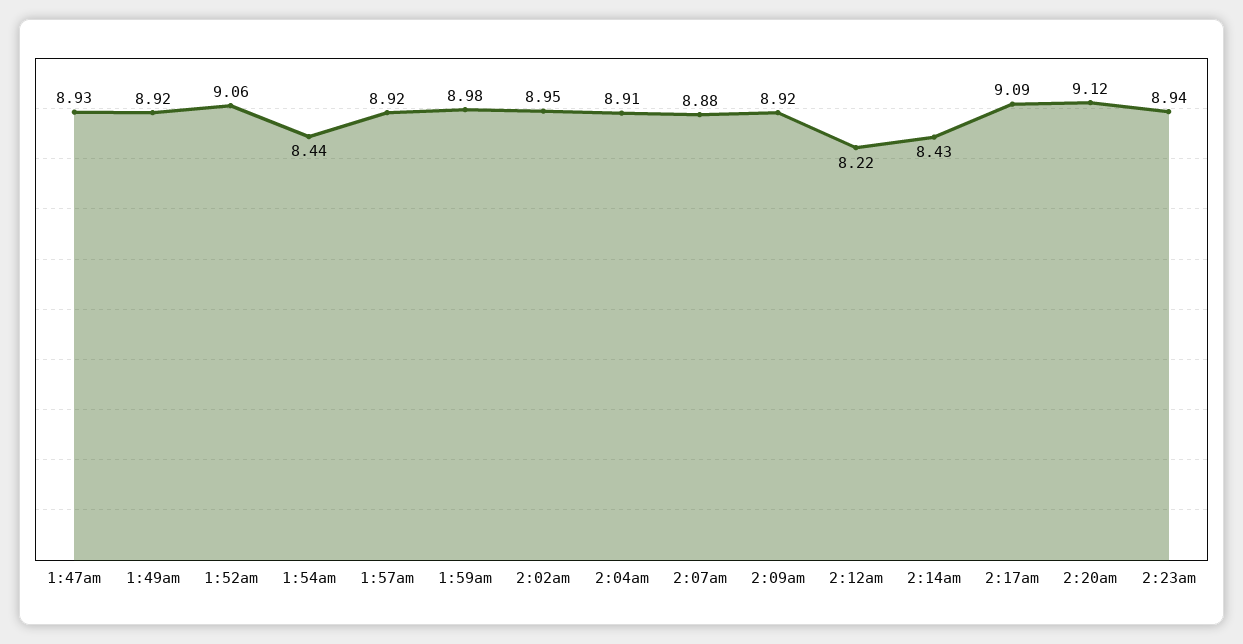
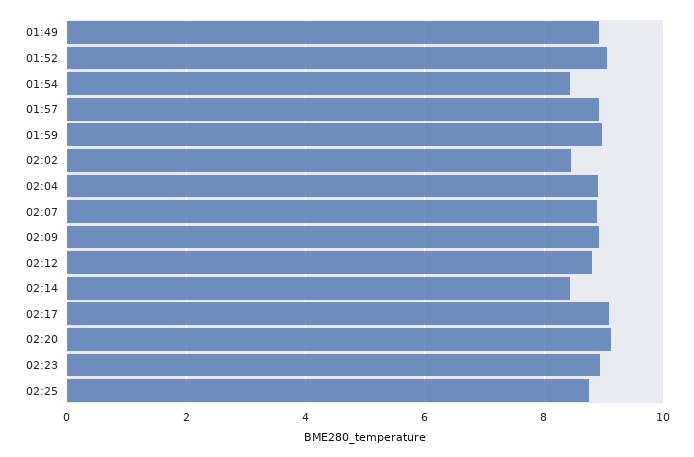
1:47am: 8.93 -> none
2:02am: 8.95 -> 8.4
2:12am: 8.22 -> 8.8
02:25: none -> 8.8

